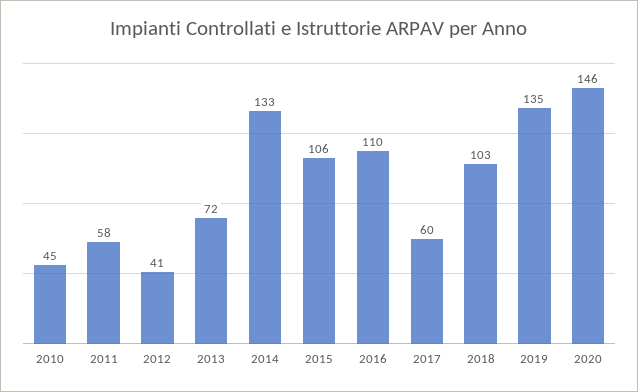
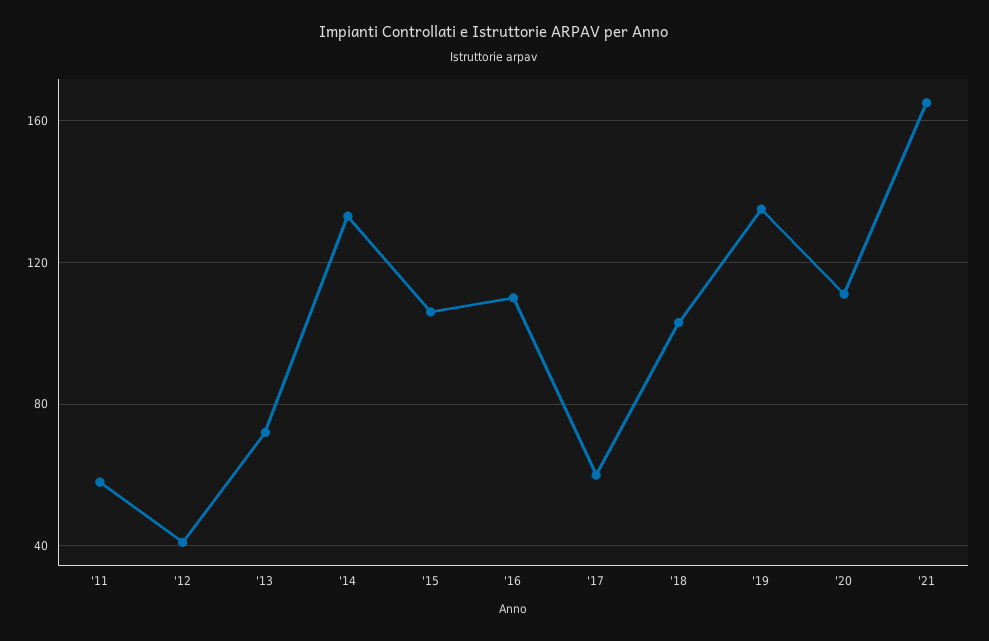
2010: 45 -> none
2020: 146 -> 110
'21: none -> 165

